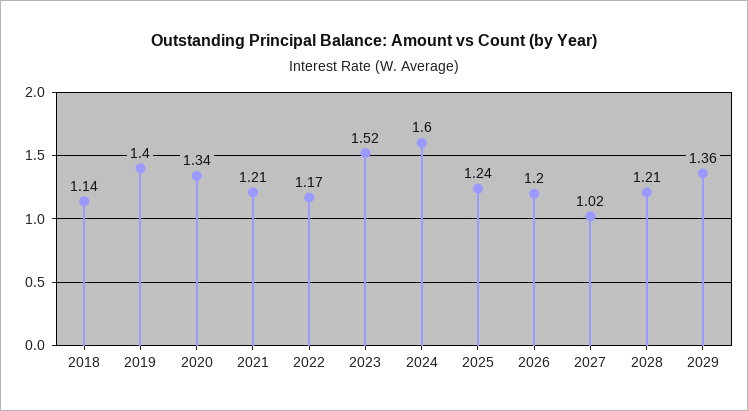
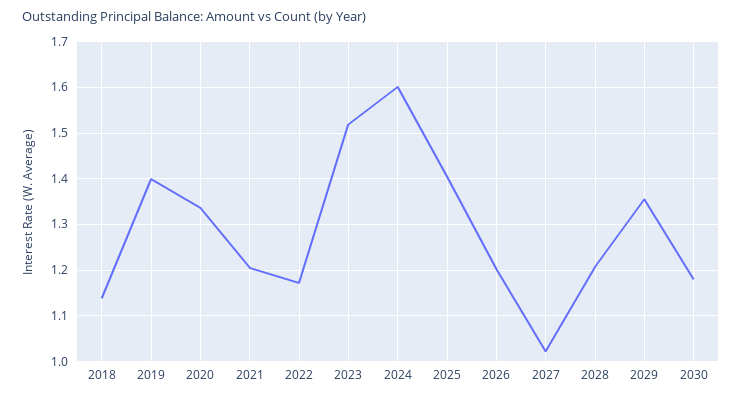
2025: 1.24 -> 1.4
2030: none -> 1.18

